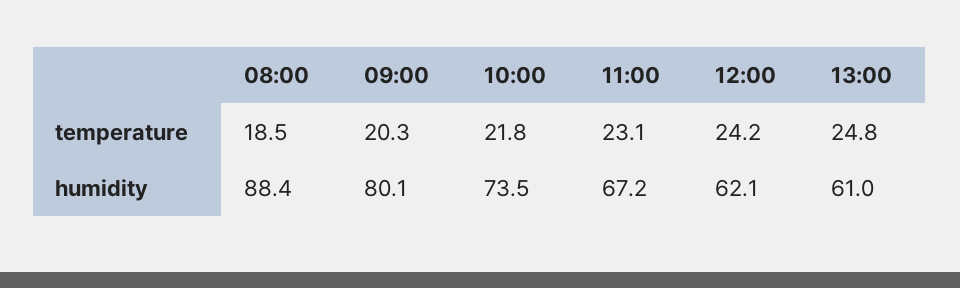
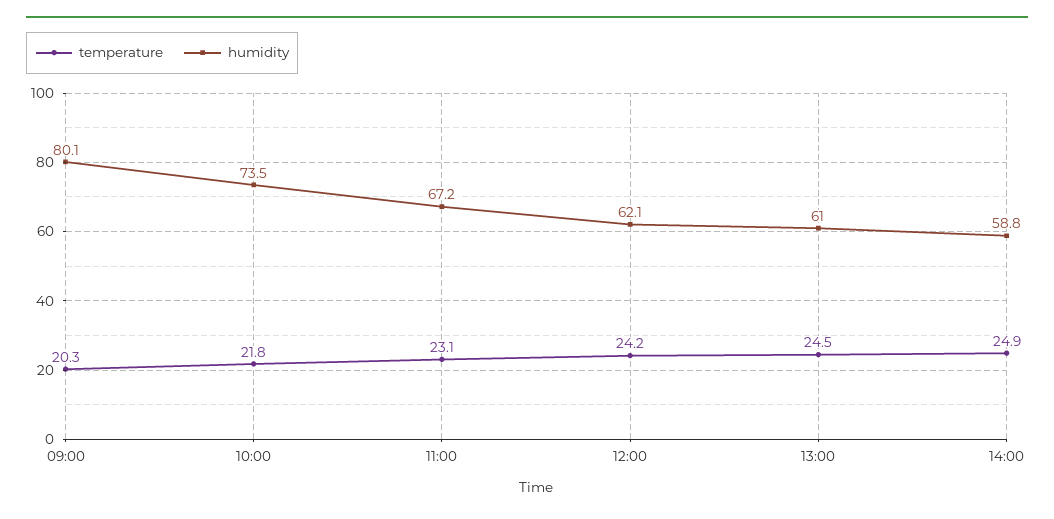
temperature, 08:00: 18.5 -> none
temperature, 13:00: 24.8 -> 24.5
humidity, 08:00: 88.4 -> none
temperature, 14:00: none -> 24.9
humidity, 14:00: none -> 58.8

